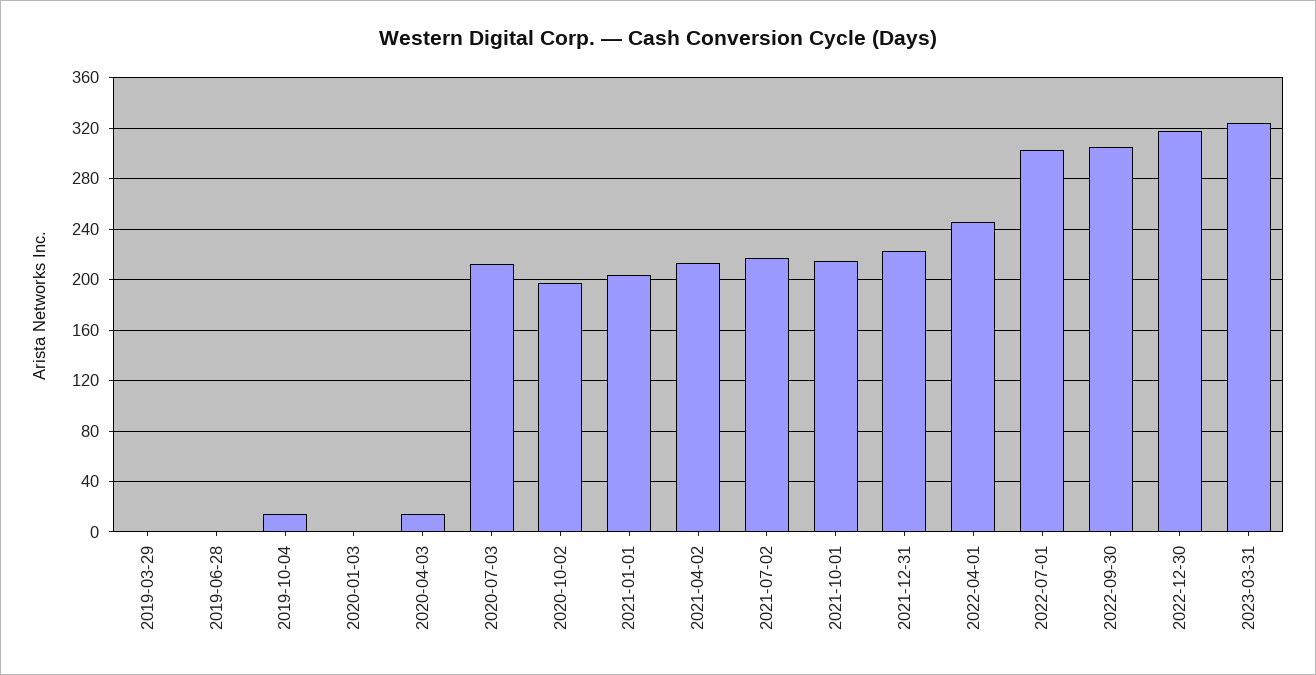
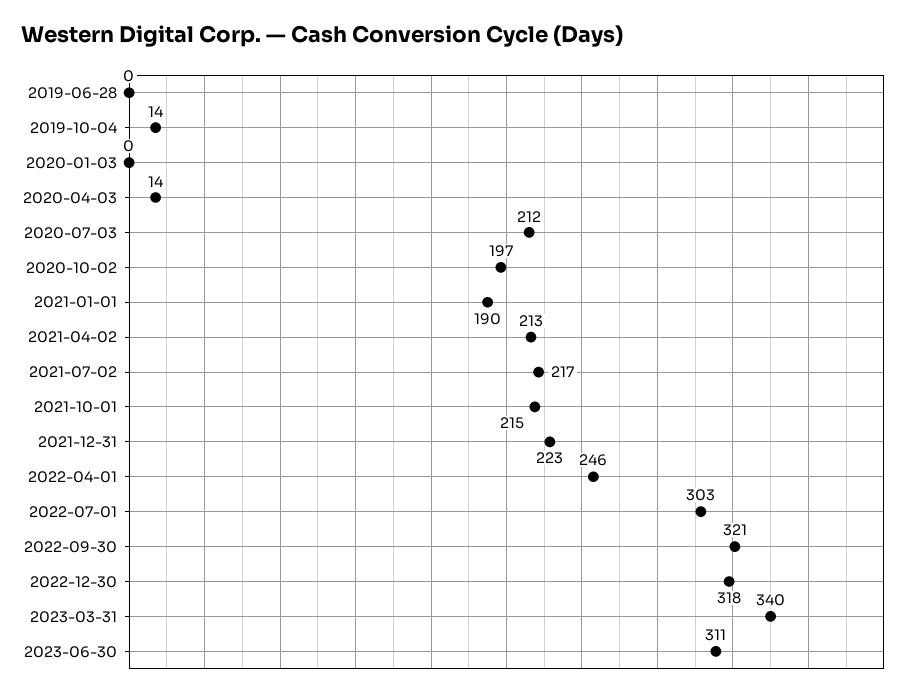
2019-03-29: 0 -> none
2021-01-01: 205 -> 190
2022-09-30: 305 -> 321
2023-03-31: 325 -> 340
2023-06-30: none -> 311

